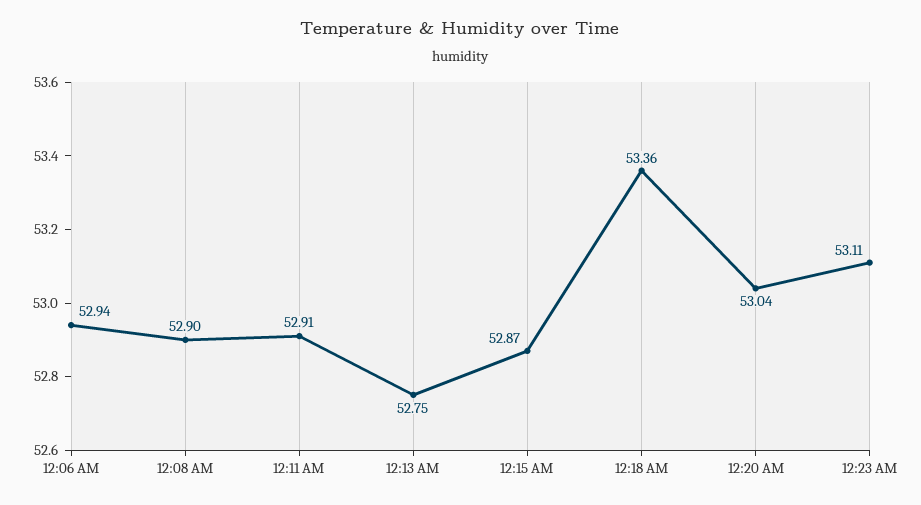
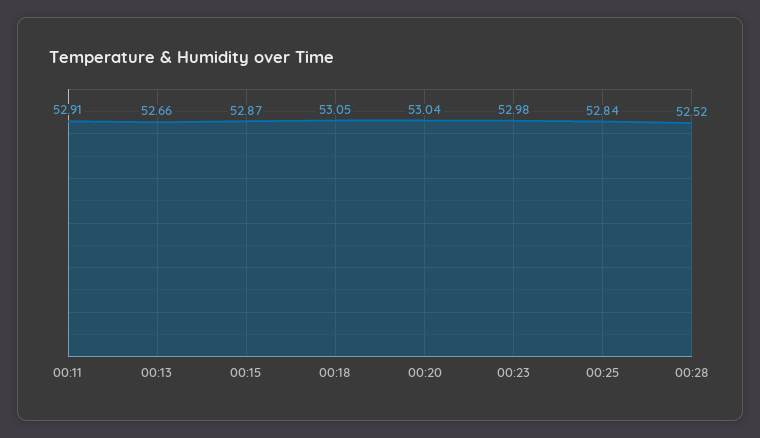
12:06 AM: 52.94 -> none
12:08 AM: 52.9 -> none
12:13 AM: 52.75 -> 52.66
12:18 AM: 53.36 -> 53.05
12:23 AM: 53.11 -> 52.98
00:25: none -> 52.84
00:28: none -> 52.52

